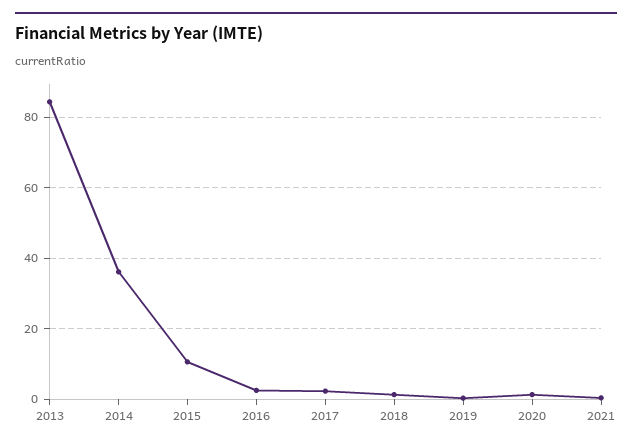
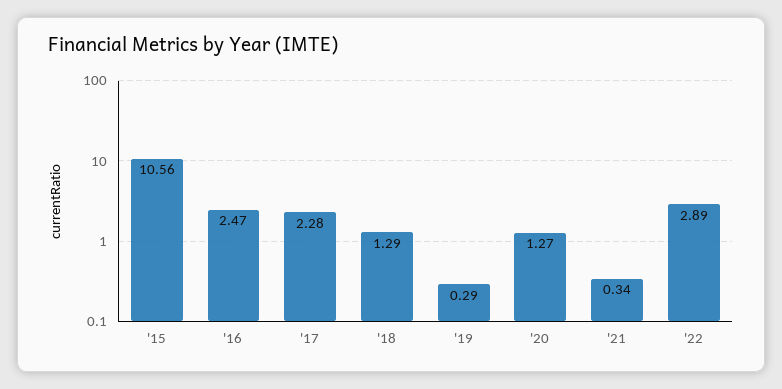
2013: 84 -> none
2014: 36 -> none
'22: none -> 2.89

